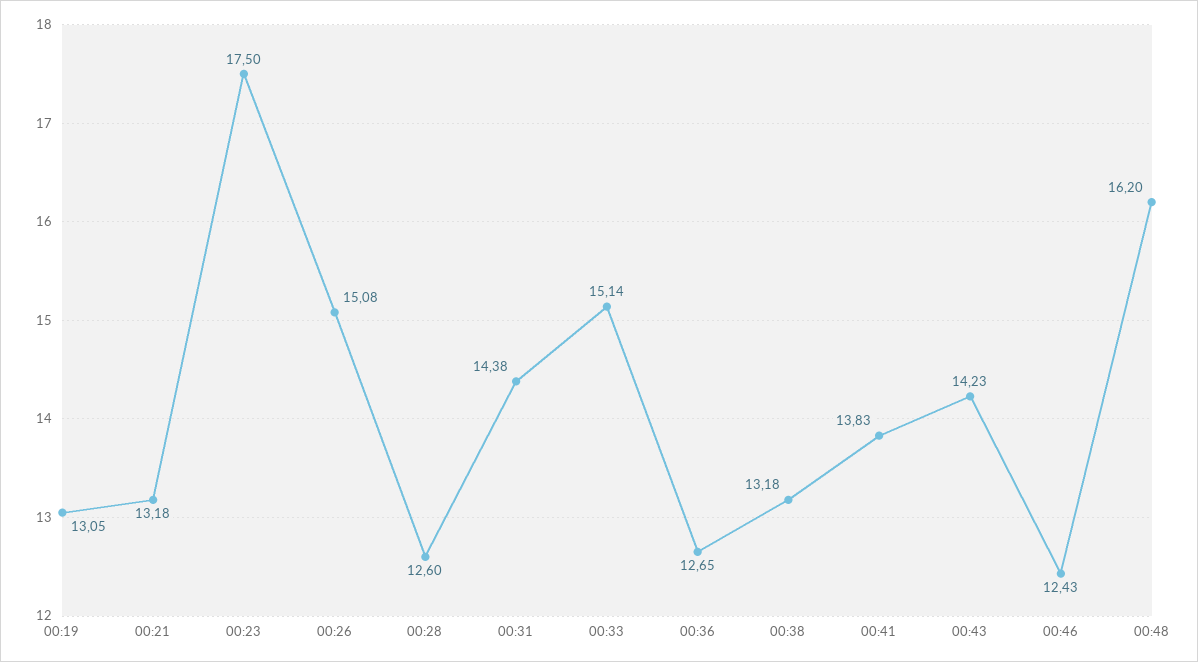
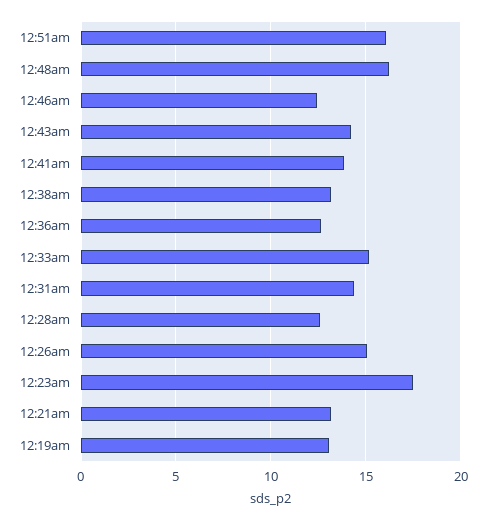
12:51am: none -> 16

